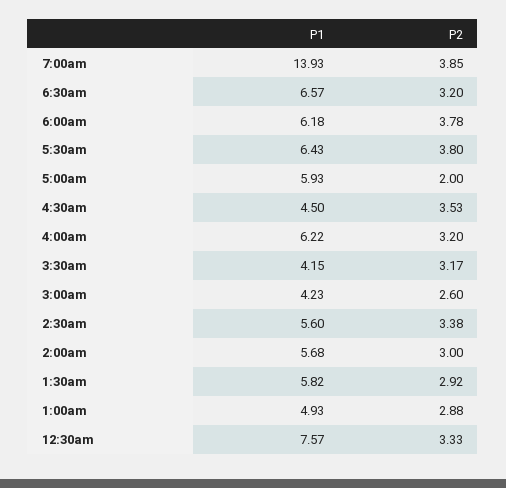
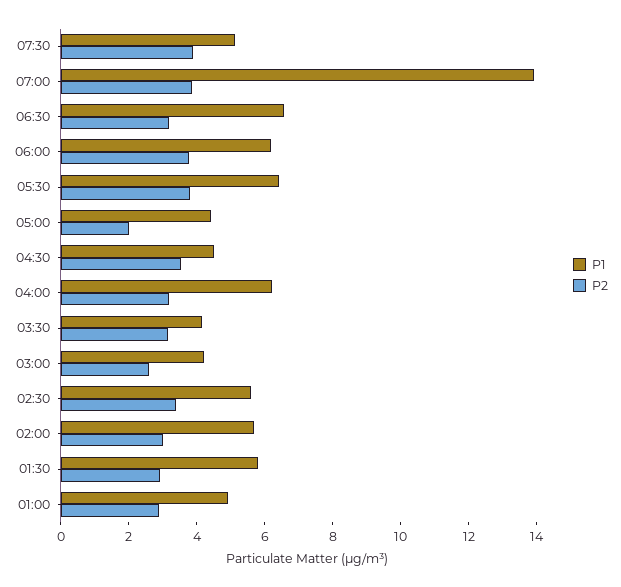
P1, 5:00am: 5.93 -> 4.5
P1, 12:30am: 7.57 -> none
P2, 12:30am: 3.33 -> none
P1, 07:30: none -> 5
P2, 07:30: none -> 4

